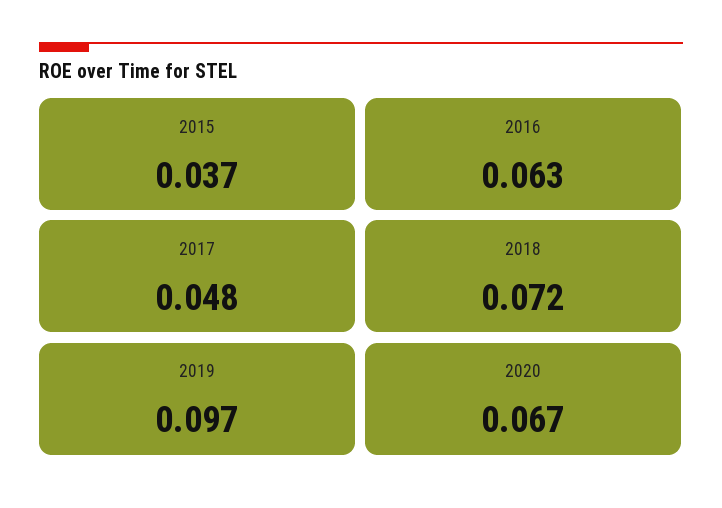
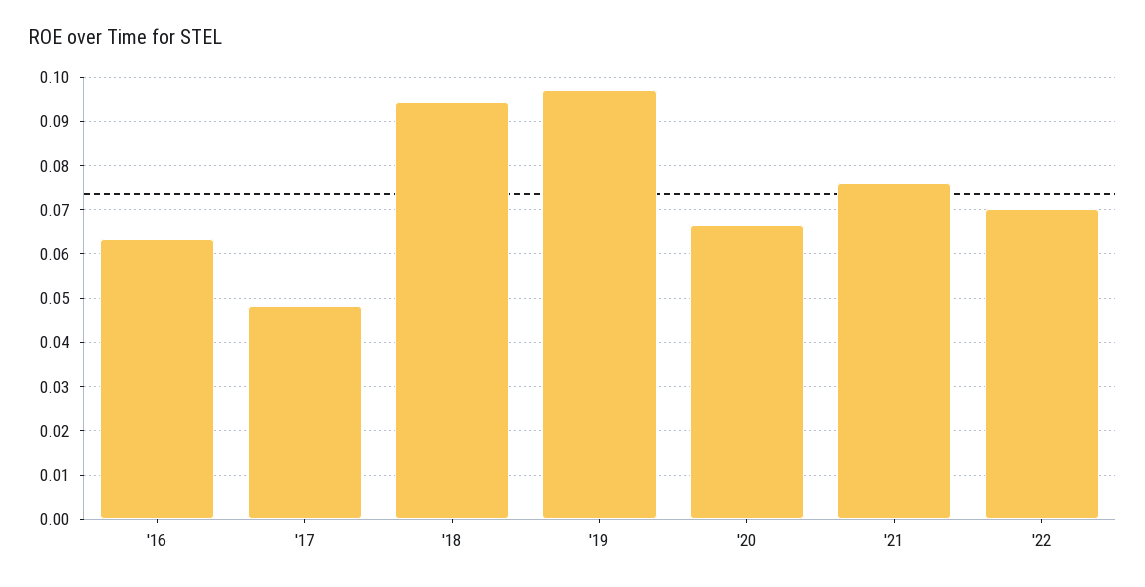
2015: 0.037 -> none
2018: 0.072 -> 0.094
'21: none -> 0.076
'22: none -> 0.07

